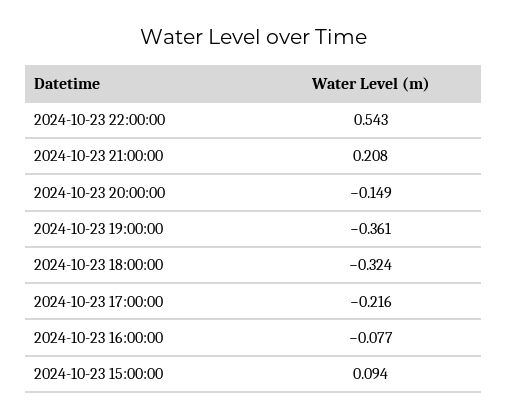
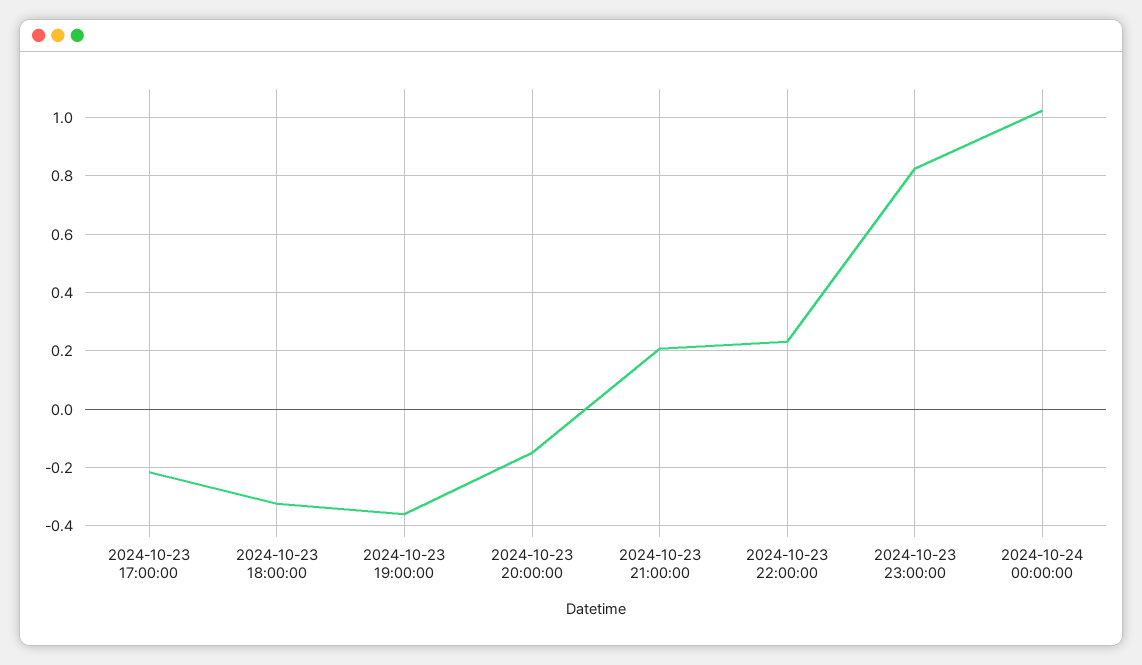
2024-10-23 22:00:00: 0.543 -> 0.225
2024-10-23 16:00:00: -0.077 -> none
2024-10-23 15:00:00: 0.094 -> none
2024-10-23 23:00:00: none -> 0.825
2024-10-24 00:00:00: none -> 1.025

